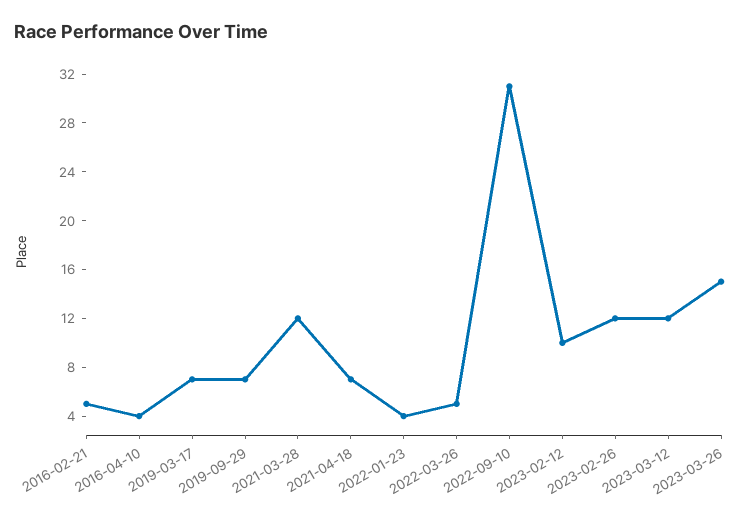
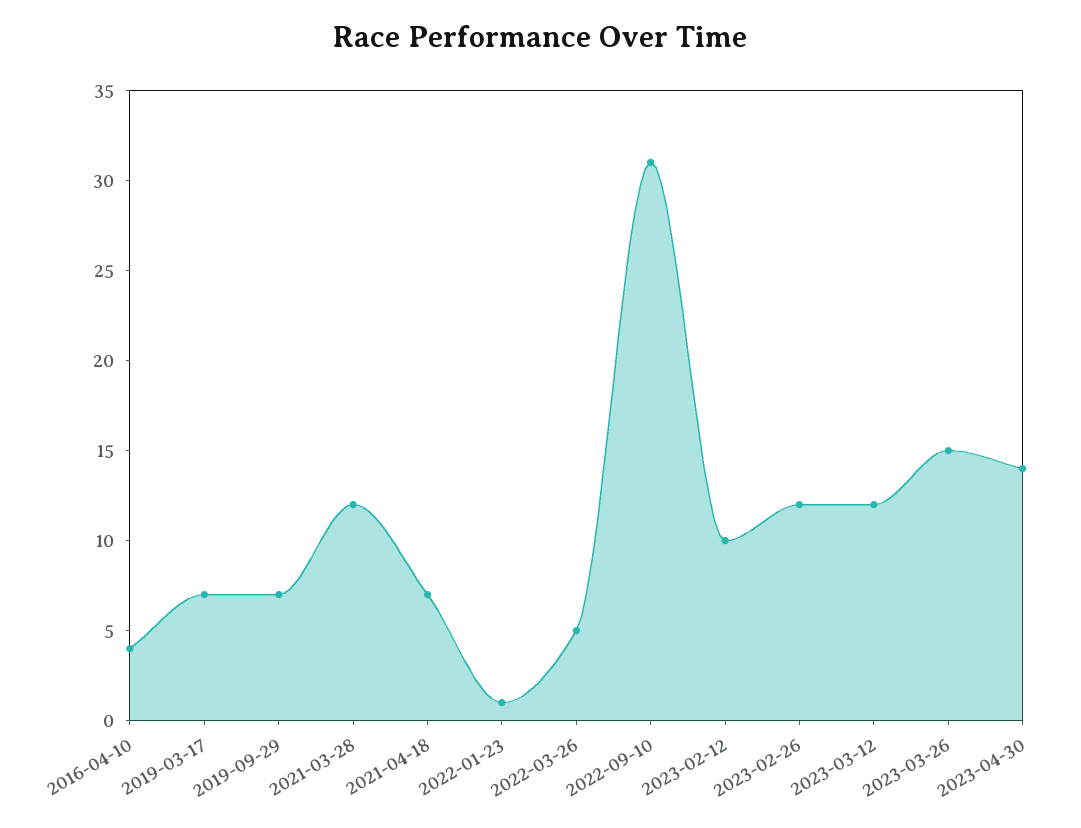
2016-02-21: 5 -> none
2022-01-23: 4 -> 1
2023-04-30: none -> 14

